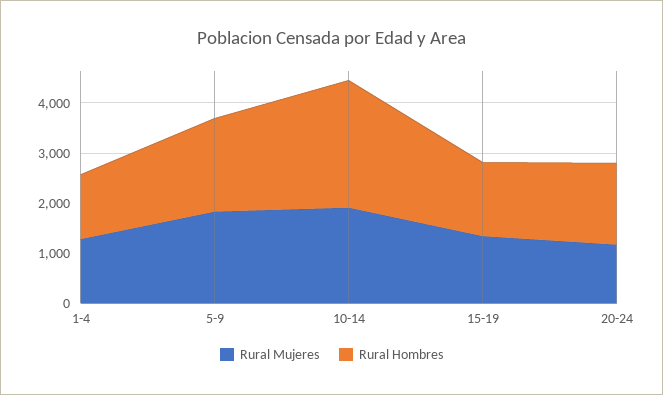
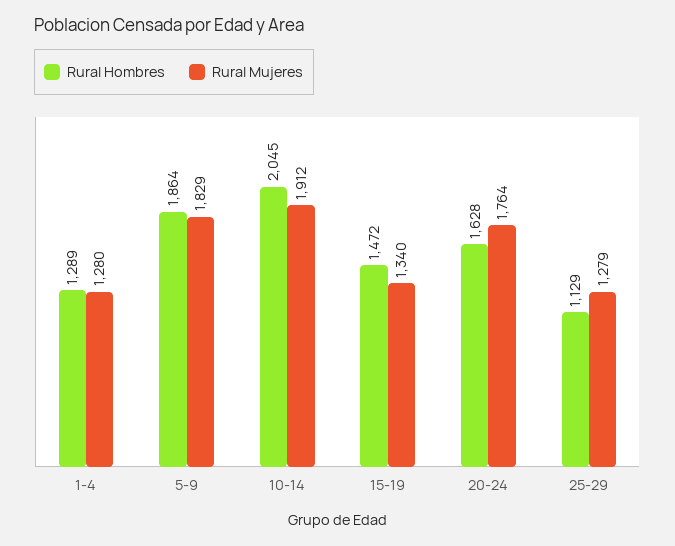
Rural Hombres, 10-14: 2600 -> 2045
Rural Mujeres, 20-24: 1200 -> 1764
Rural Hombres, 25-29: none -> 1129
Rural Mujeres, 25-29: none -> 1279

